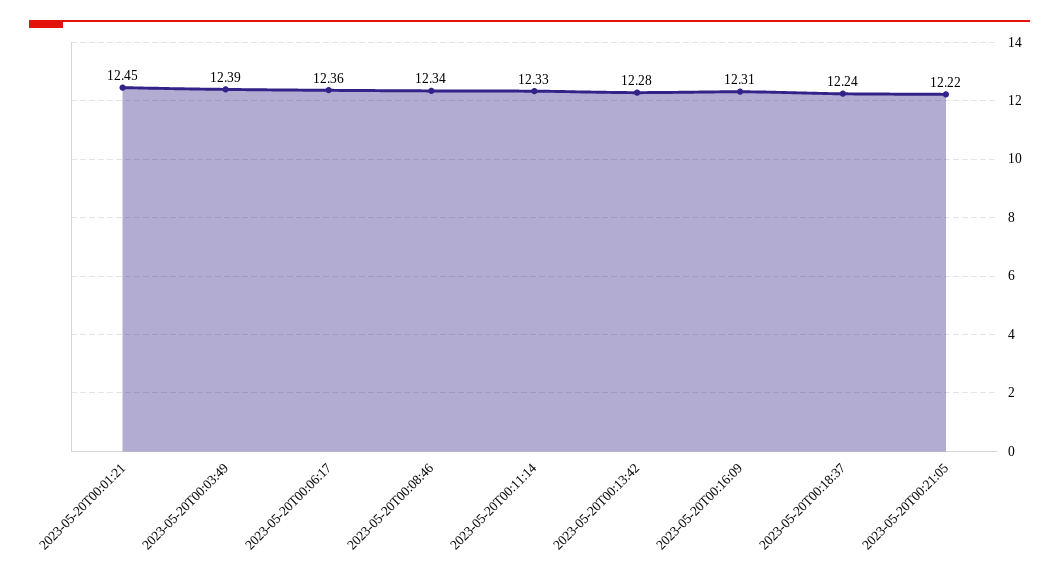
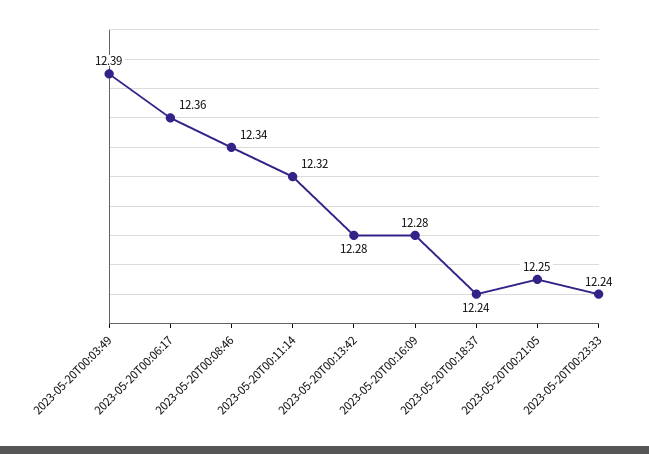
2023-05-20T00:01:21: 12.45 -> none
2023-05-20T00:11:14: 12.33 -> 12.32
2023-05-20T00:16:09: 12.31 -> 12.28
2023-05-20T00:21:05: 12.22 -> 12.25
2023-05-20T00:23:33: none -> 12.24

